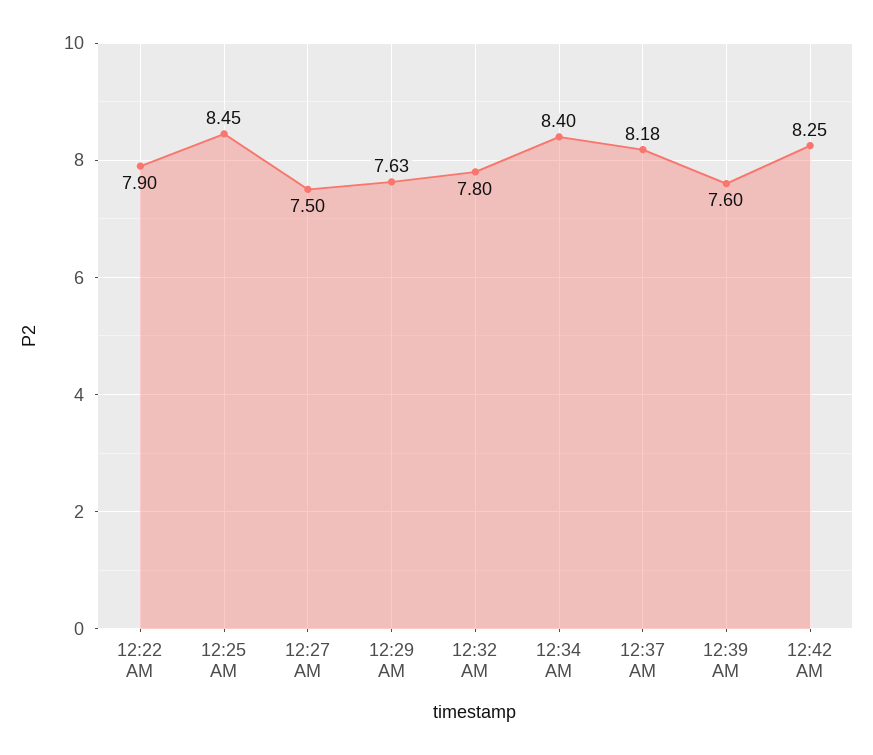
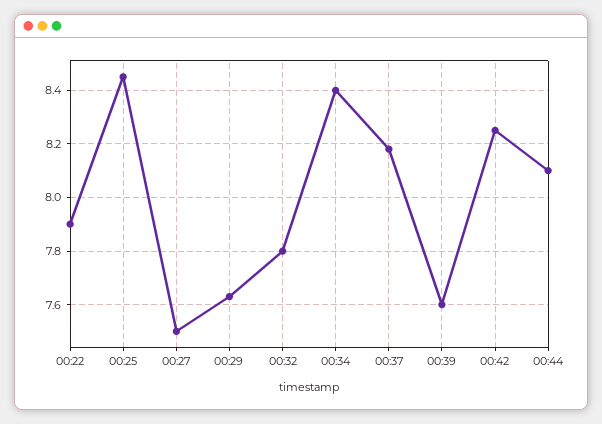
00:44: none -> 8.1

